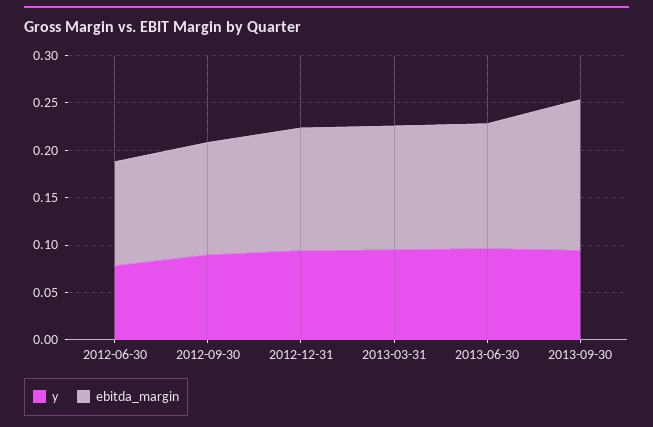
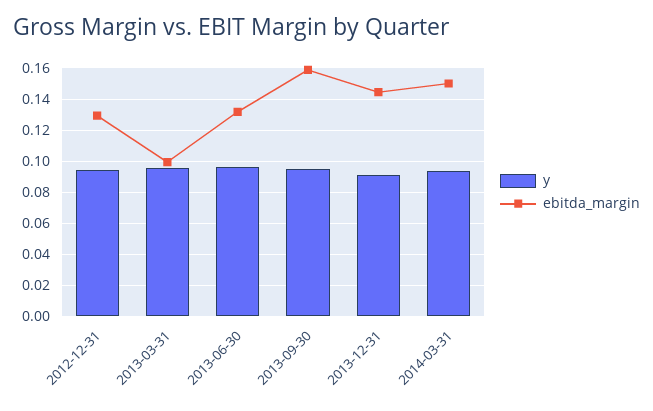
y, 2012-06-30: 0.08 -> none
ebitda_margin, 2012-06-30: 0.11 -> none
y, 2012-09-30: 0.09 -> none
ebitda_margin, 2012-09-30: 0.12 -> none
ebitda_margin, 2013-03-31: 0.13 -> 0.1
y, 2013-12-31: none -> 0.09
ebitda_margin, 2013-12-31: none -> 0.145
y, 2014-03-31: none -> 0.095
ebitda_margin, 2014-03-31: none -> 0.15

